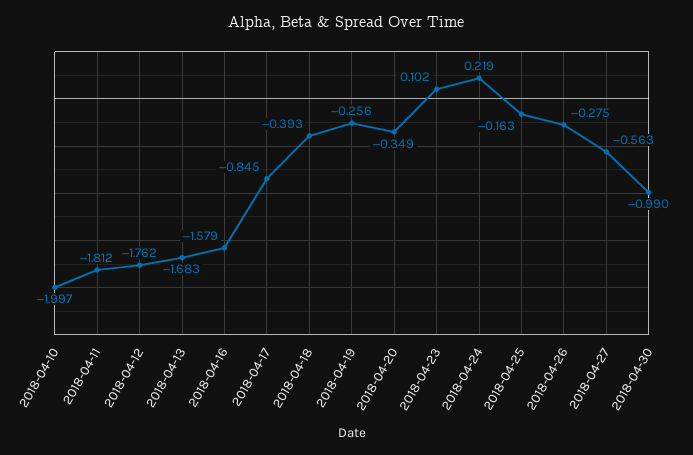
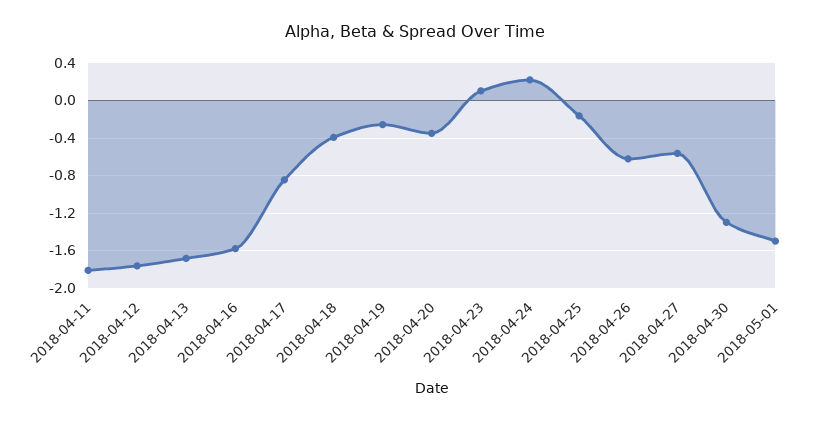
2018-04-10: -1.997 -> none
2018-04-26: -0.275 -> -0.6
2018-04-30: -0.99 -> -1.3
2018-05-01: none -> -1.5

